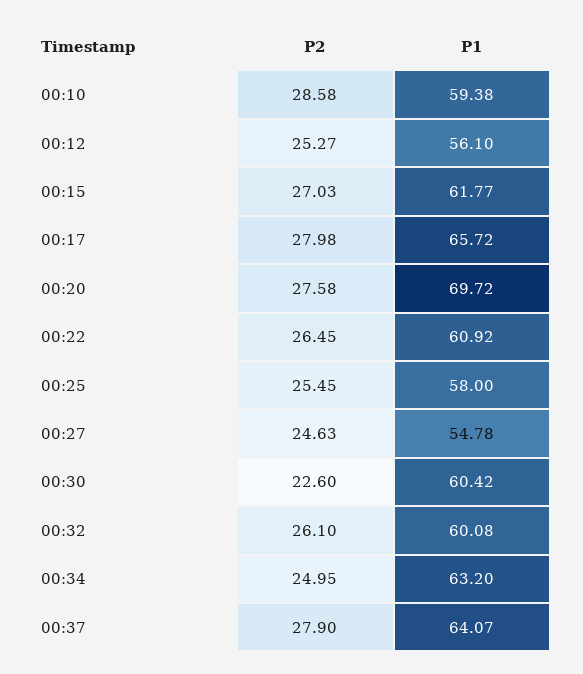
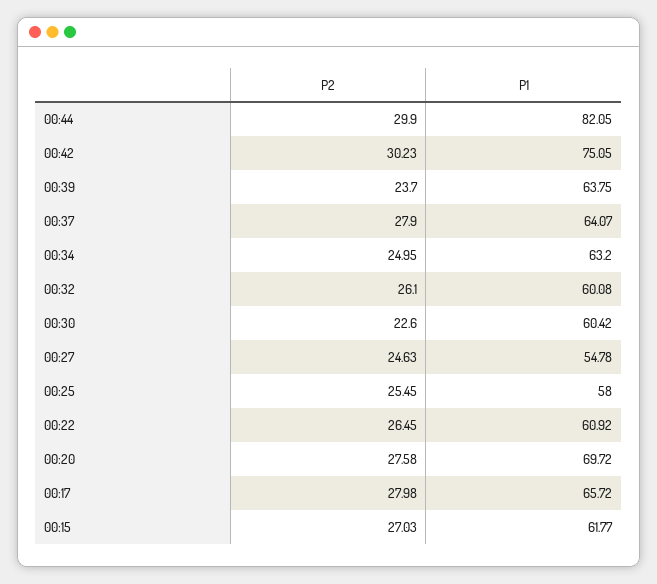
P2, 00:10: 28.58 -> none
P1, 00:10: 59.38 -> none
P2, 00:12: 25.27 -> none
P1, 00:12: 56.1 -> none
P2, 00:44: none -> 29.9
P1, 00:44: none -> 82.05
P2, 00:42: none -> 30.23
P1, 00:42: none -> 75.05
P2, 00:39: none -> 23.7
P1, 00:39: none -> 63.75

